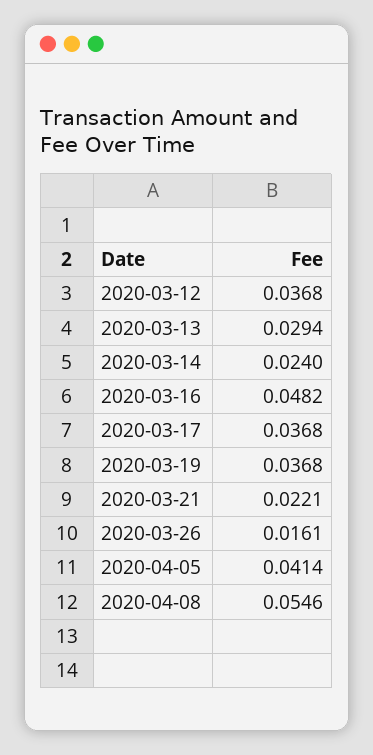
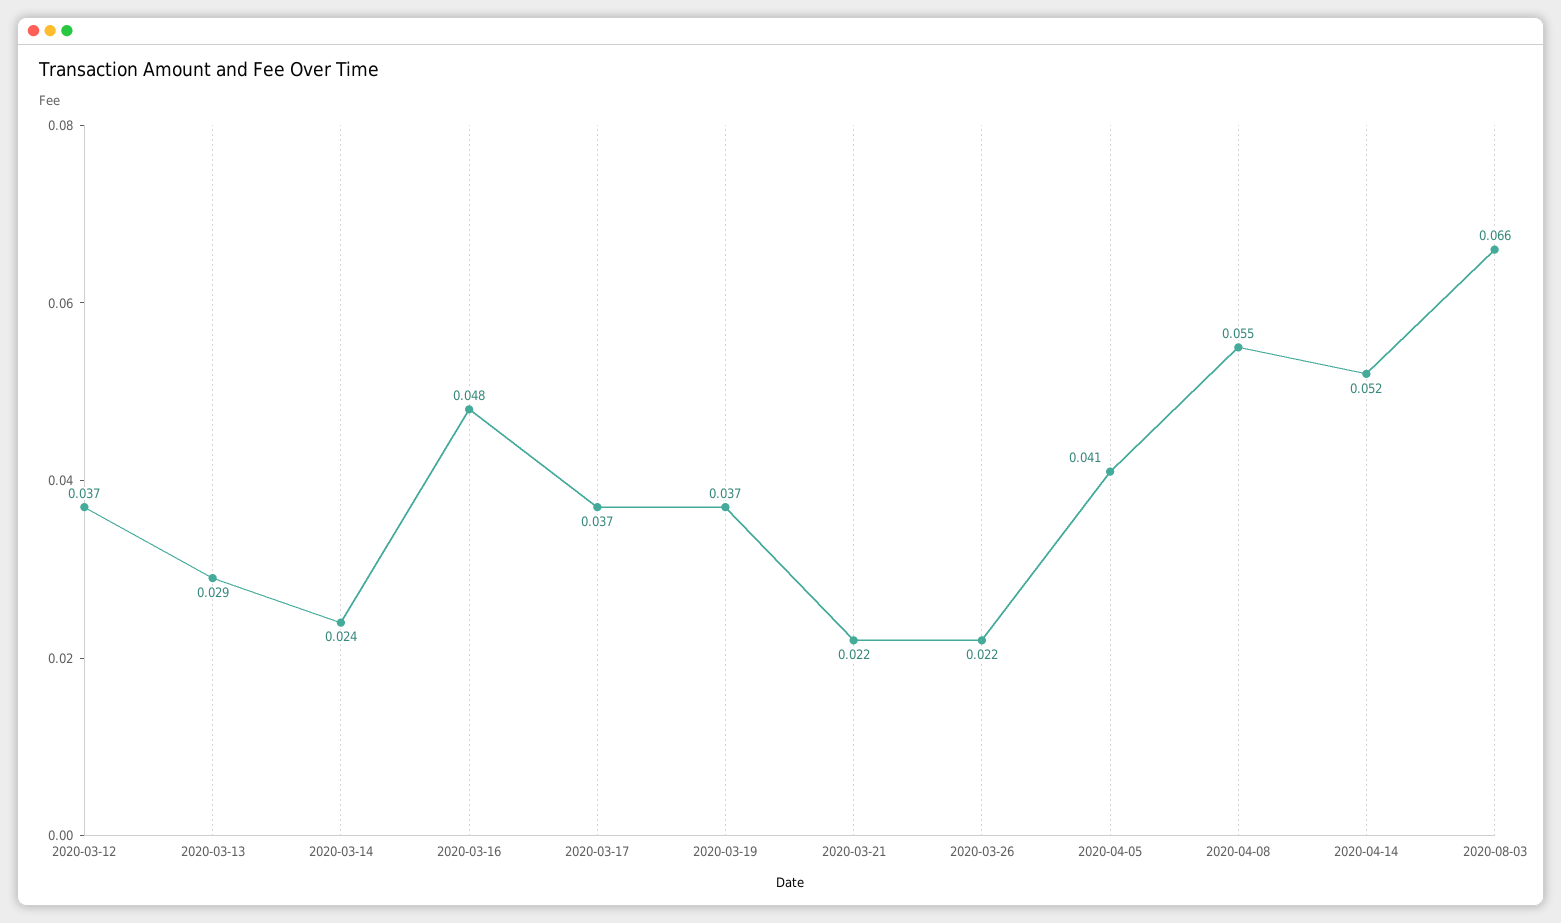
2020-03-26: 0.0161 -> 0.022
2020-04-14: none -> 0.052
2020-08-03: none -> 0.066

